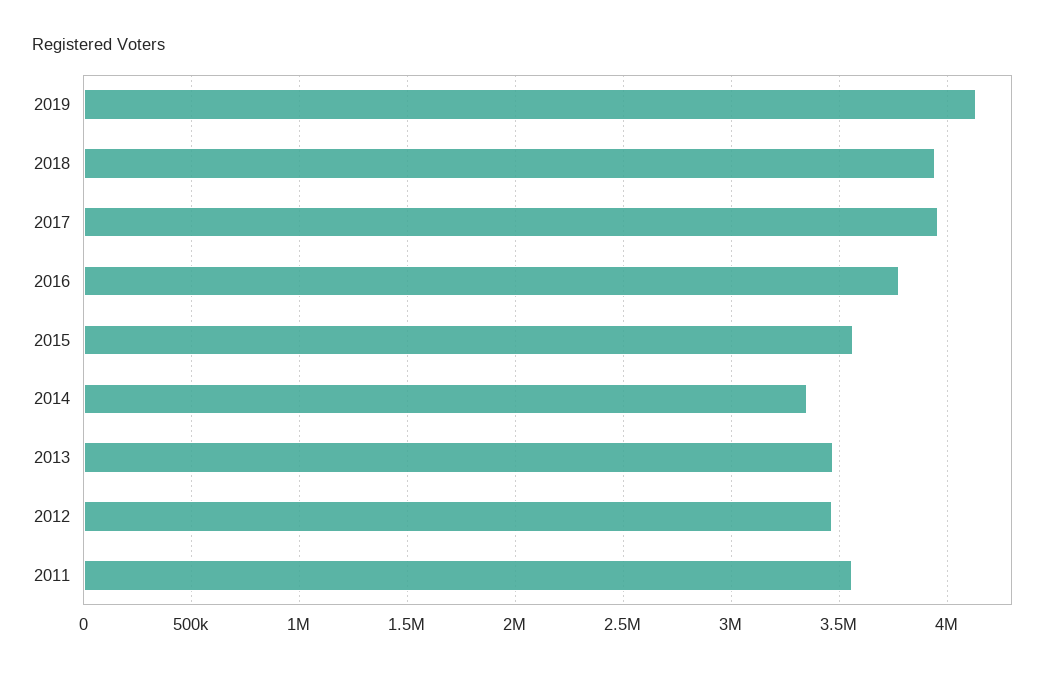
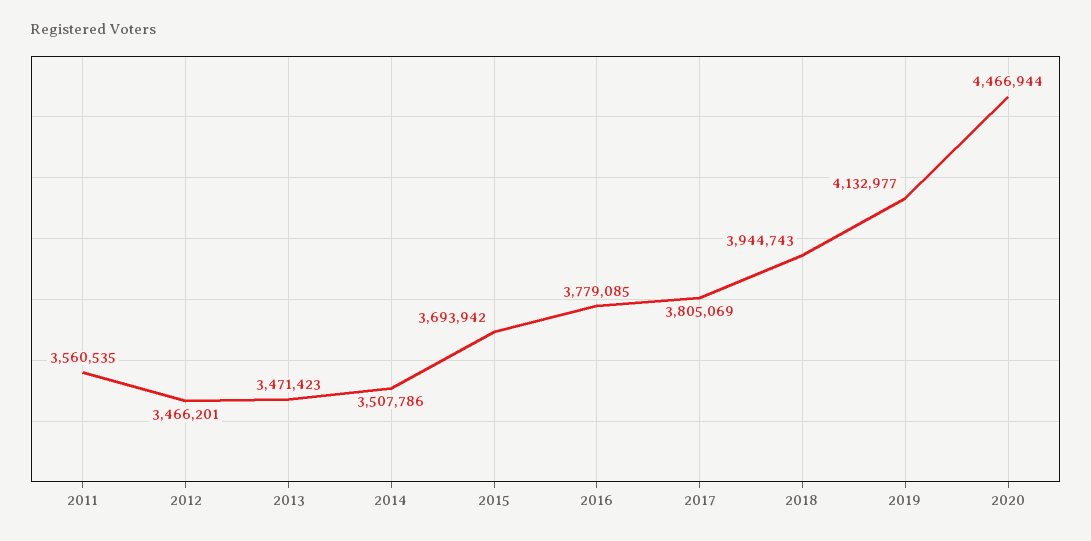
2017: 3950000 -> 3805069
2015: 3550000 -> 3693942
2014: 3350000 -> 3507786
2020: none -> 4466944

